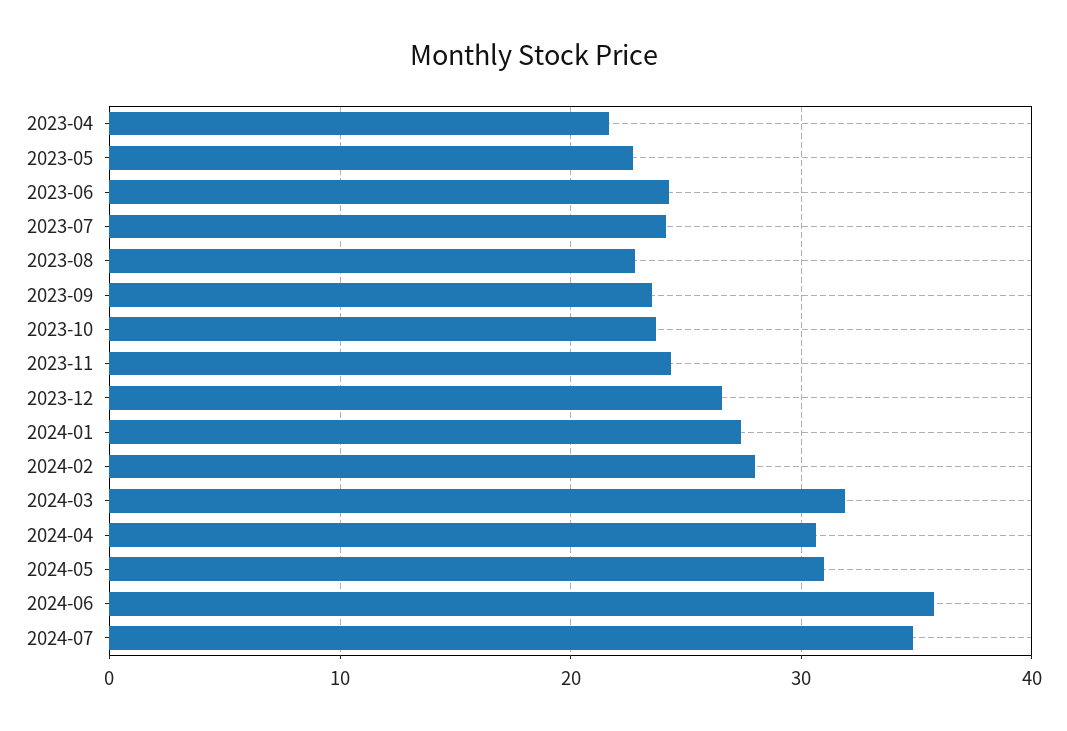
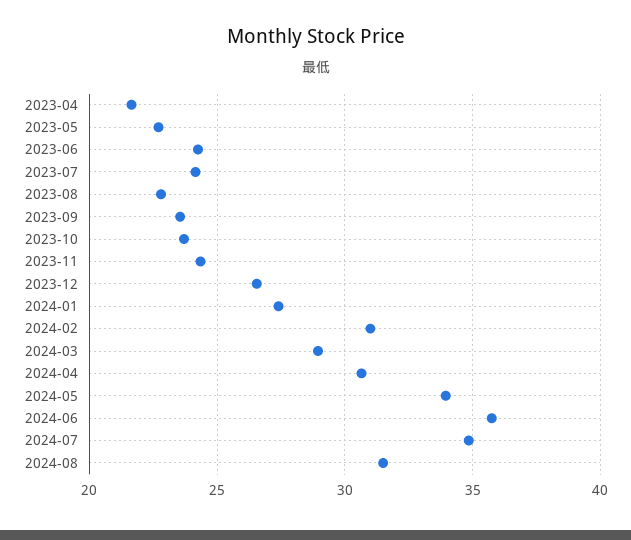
2024-02: 28 -> 31
2024-03: 32 -> 29
2024-05: 31 -> 34
2024-08: none -> 31.5

